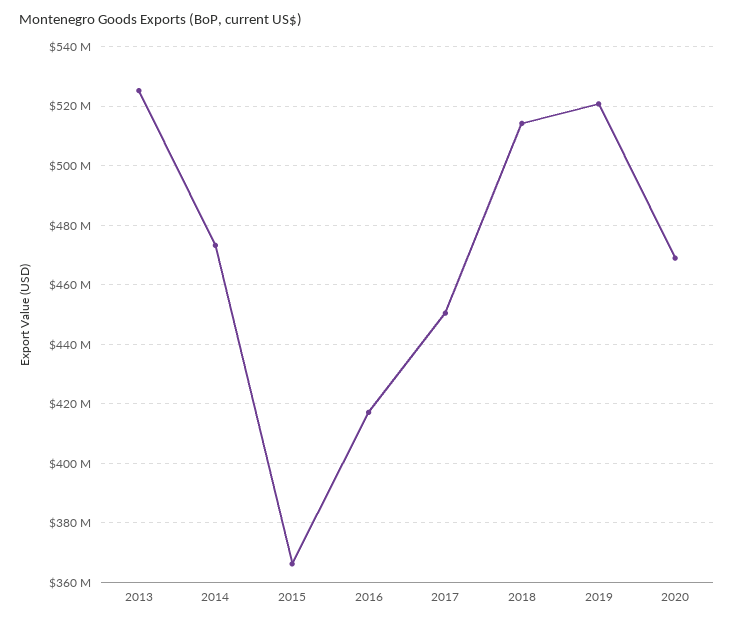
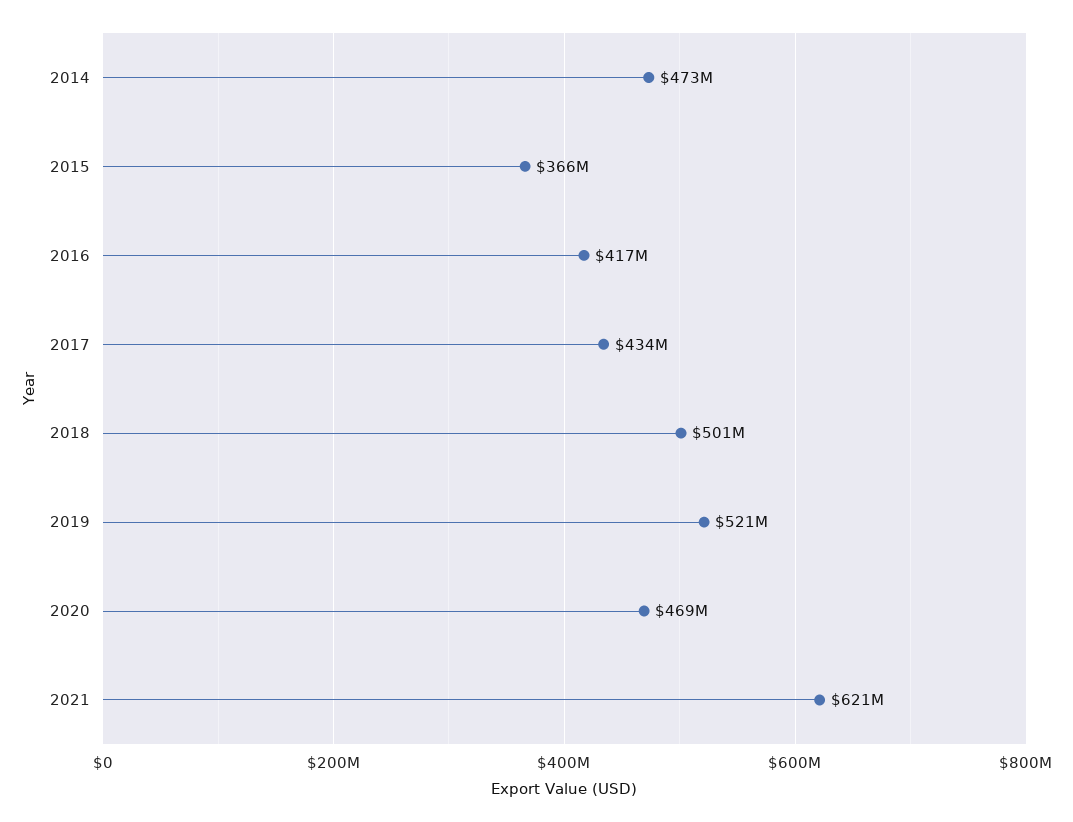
2013: 525000000 -> none
2017: 450000000 -> 434000000
2018: 515000000 -> 501000000
2021: none -> 621000000

